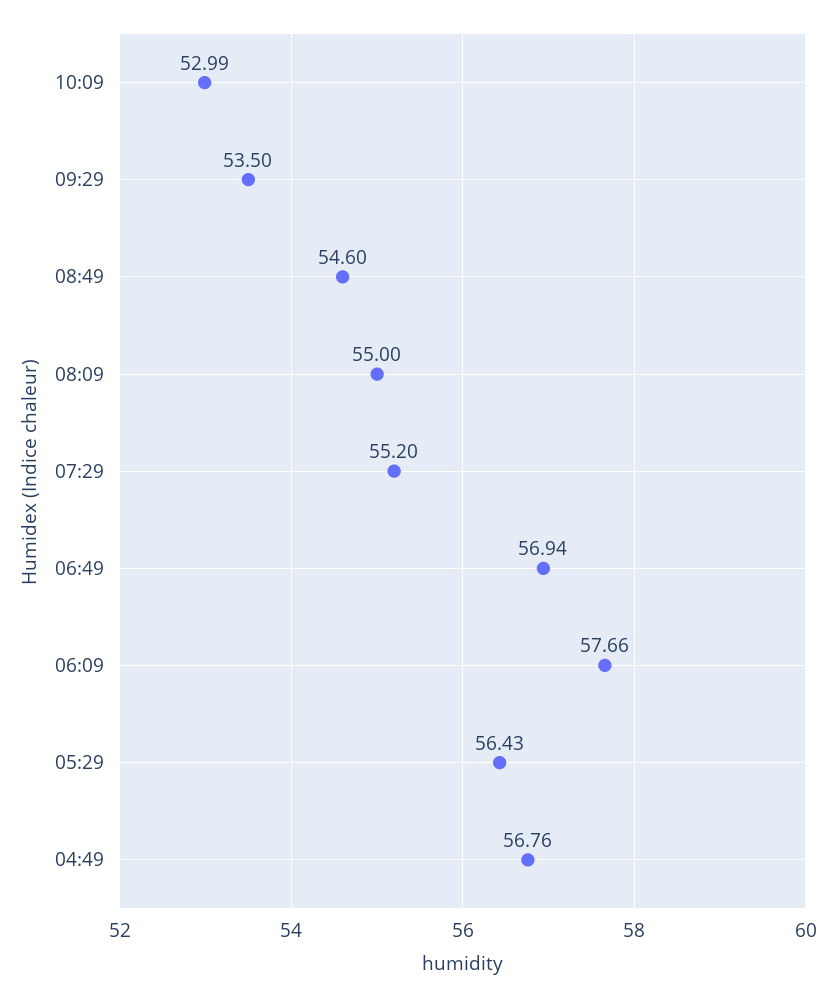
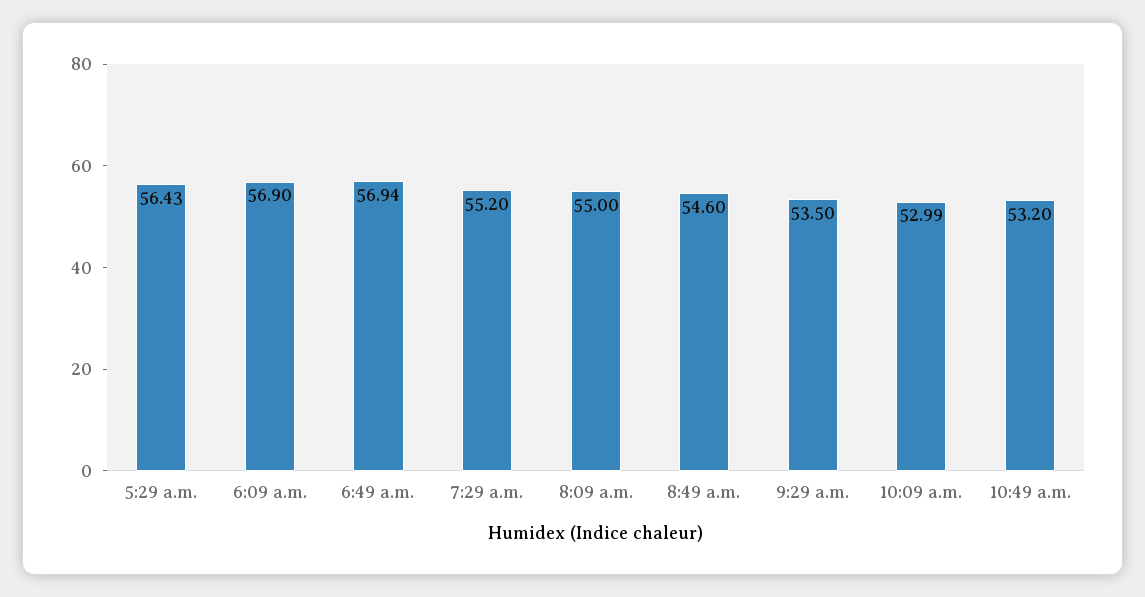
06:09: 57.66 -> 56.9
04:49: 56.76 -> none
10:49 a.m.: none -> 53.2

